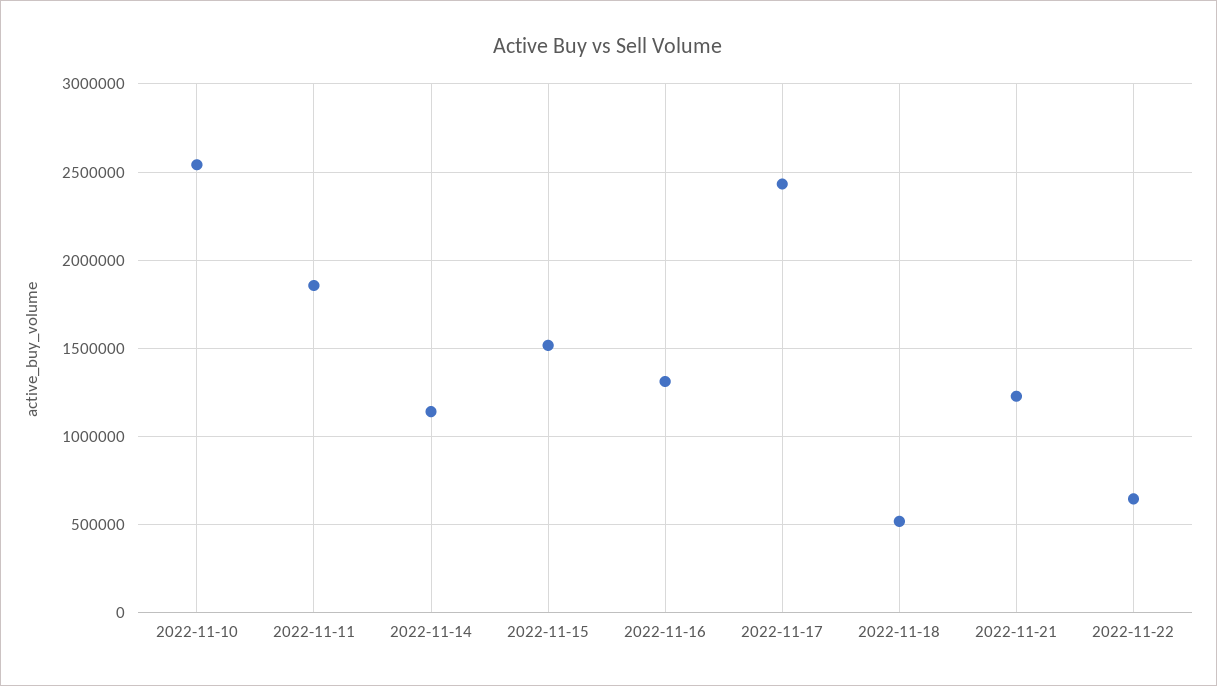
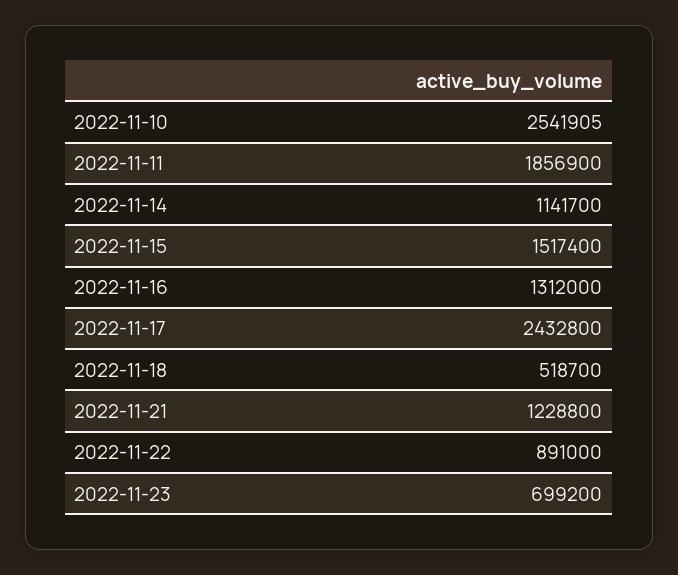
2022-11-22: 650000 -> 891000
2022-11-23: none -> 699200

